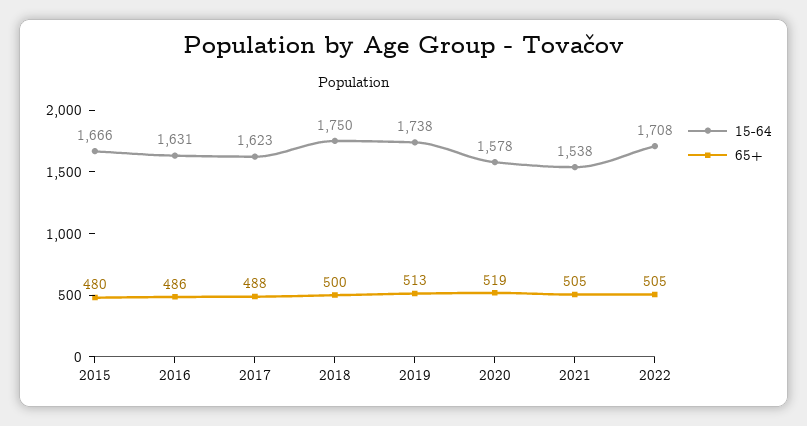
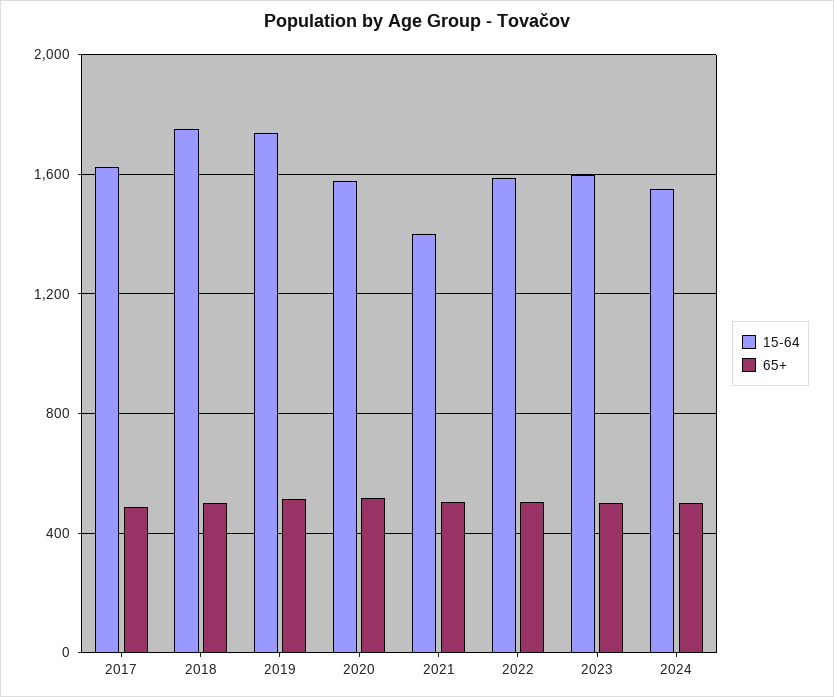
15-64, 2015: 1666 -> none
65+, 2015: 480 -> none
15-64, 2016: 1631 -> none
65+, 2016: 486 -> none
15-64, 2021: 1538 -> 1400
15-64, 2022: 1708 -> 1600
15-64, 2023: none -> 1600
65+, 2023: none -> 500
15-64, 2024: none -> 1550
65+, 2024: none -> 500

